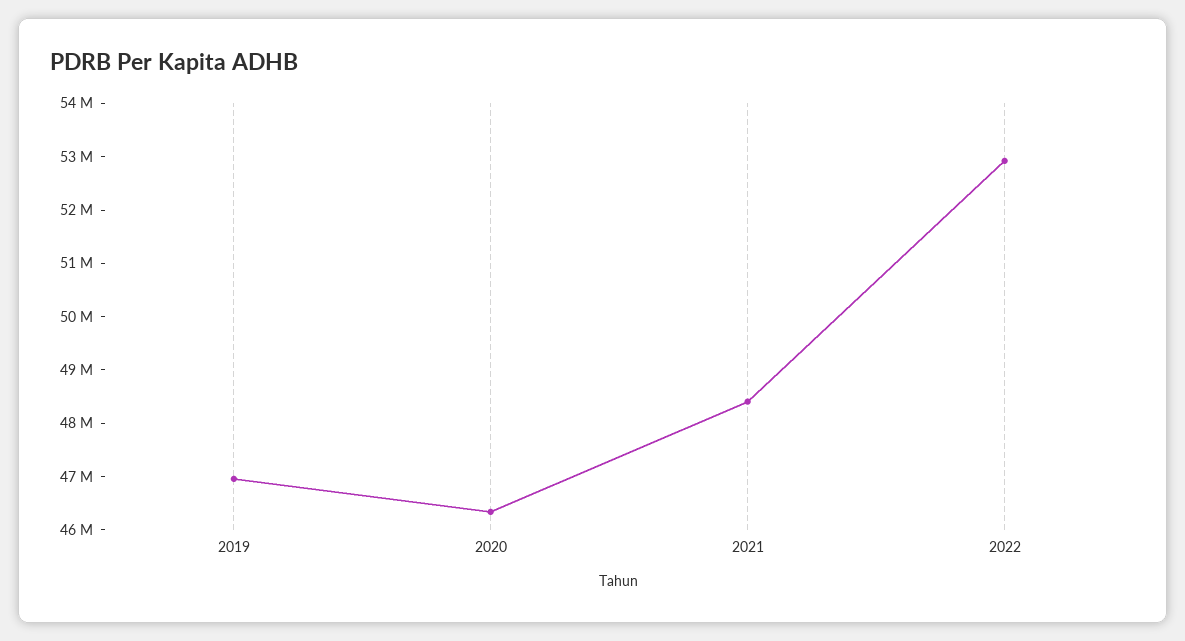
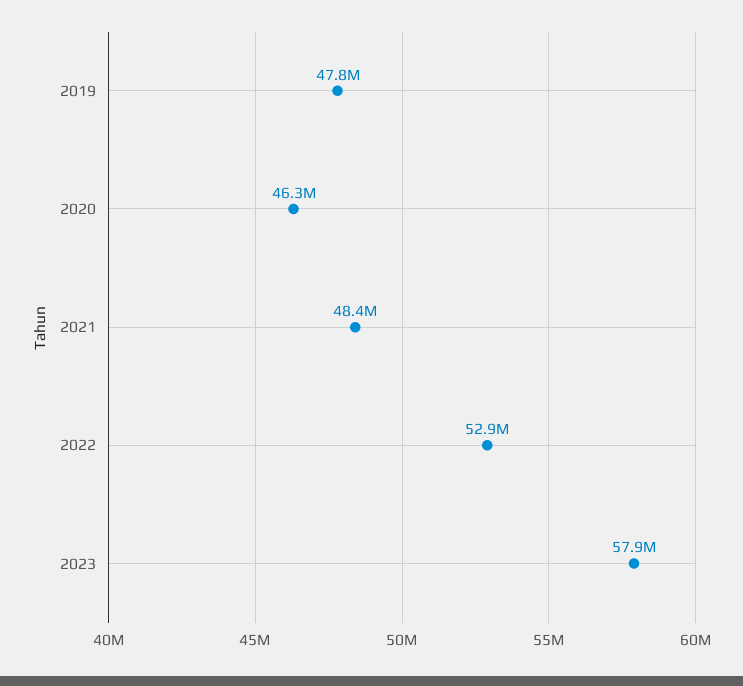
2019: 47000000 -> 47800000
2023: none -> 57900000

